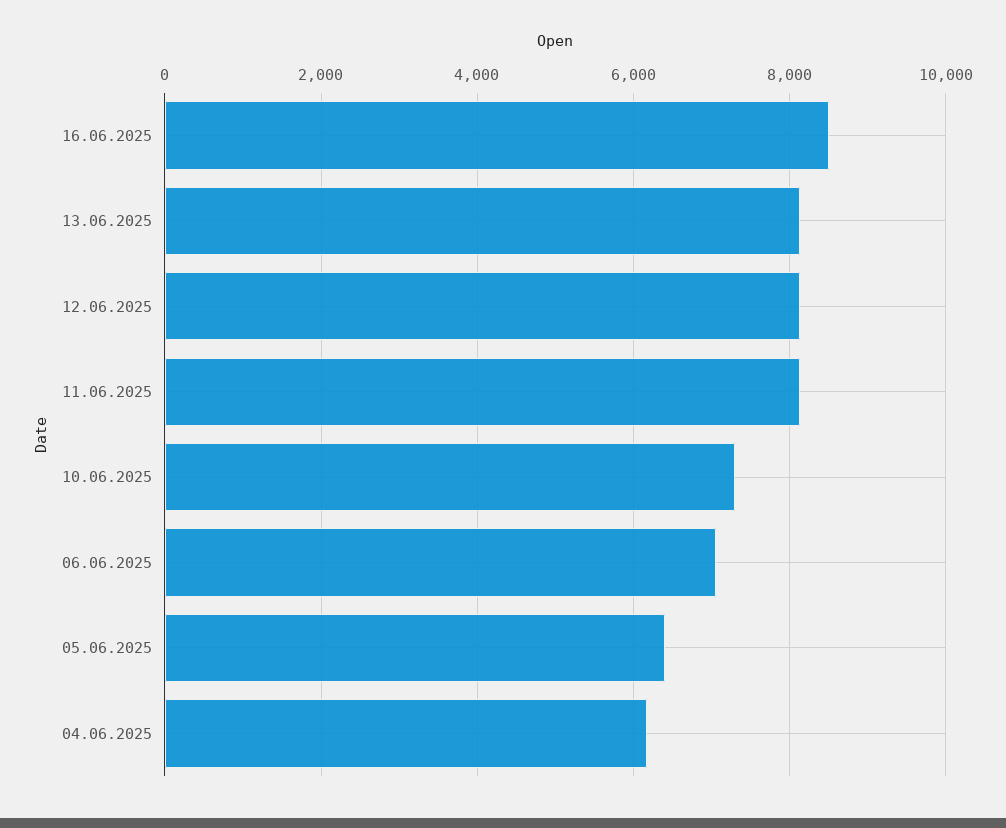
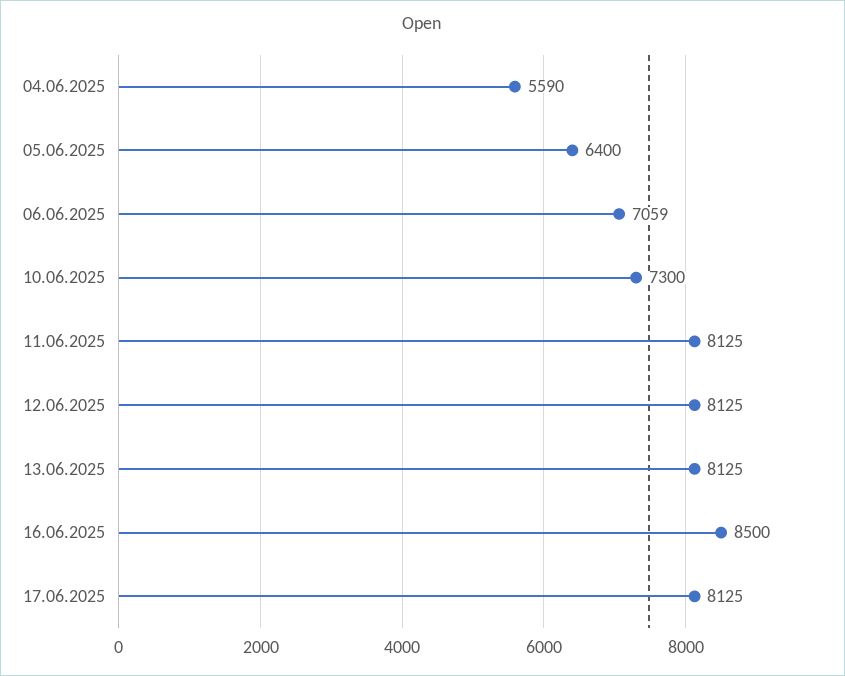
04.06.2025: 6200 -> 5590
17.06.2025: none -> 8125

